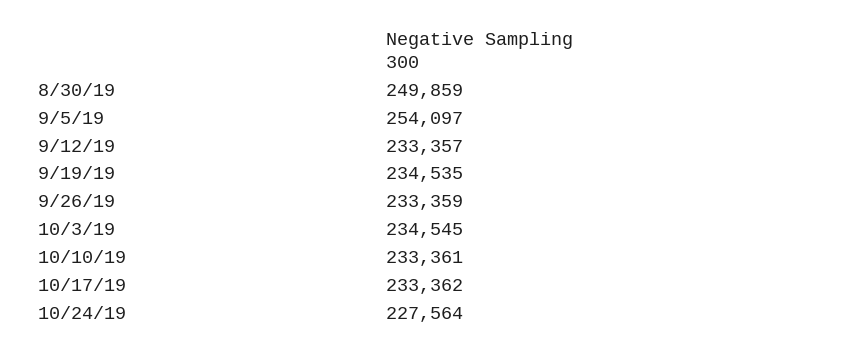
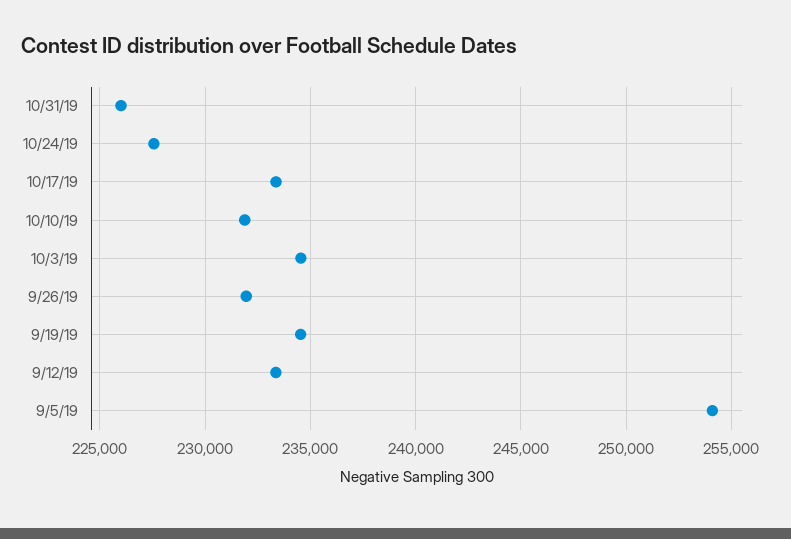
8/30/19: 249859 -> none
9/26/19: 233359 -> 232000
10/10/19: 233361 -> 232000
10/31/19: none -> 226000

